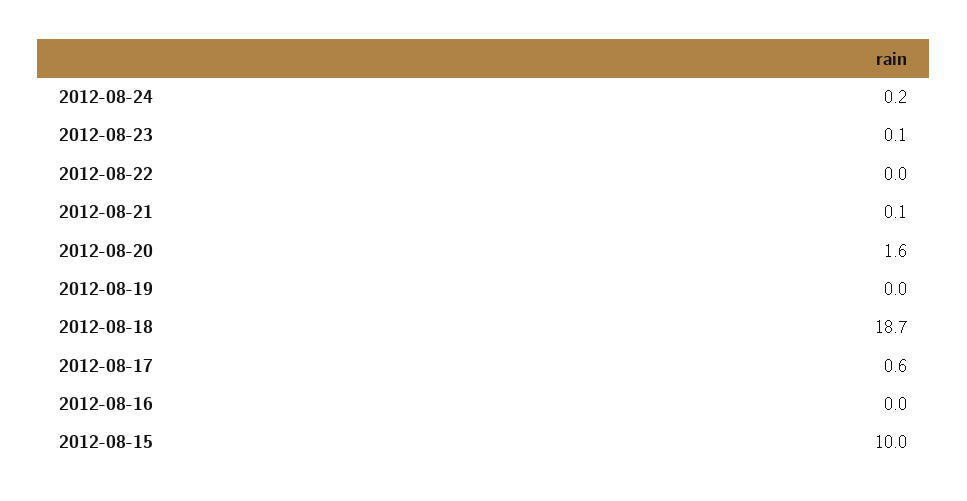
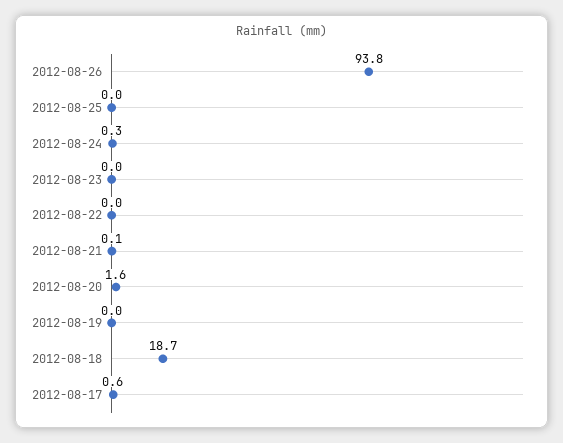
2012-08-24: 0.2 -> 0.3
2012-08-23: 0.1 -> 0
2012-08-16: 0 -> none
2012-08-15: 10 -> none
2012-08-26: none -> 93.8
2012-08-25: none -> 0

